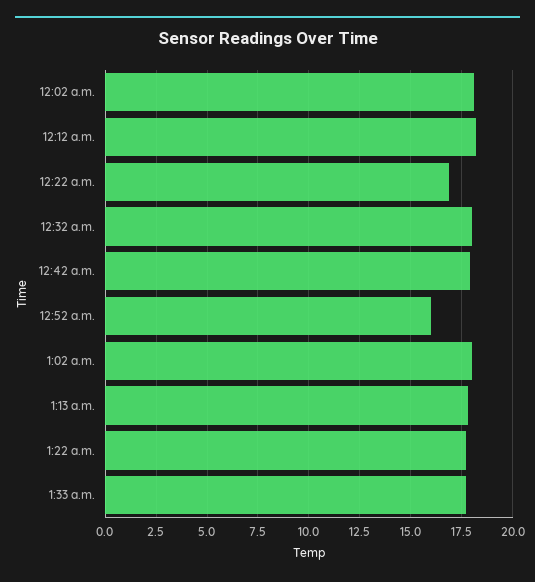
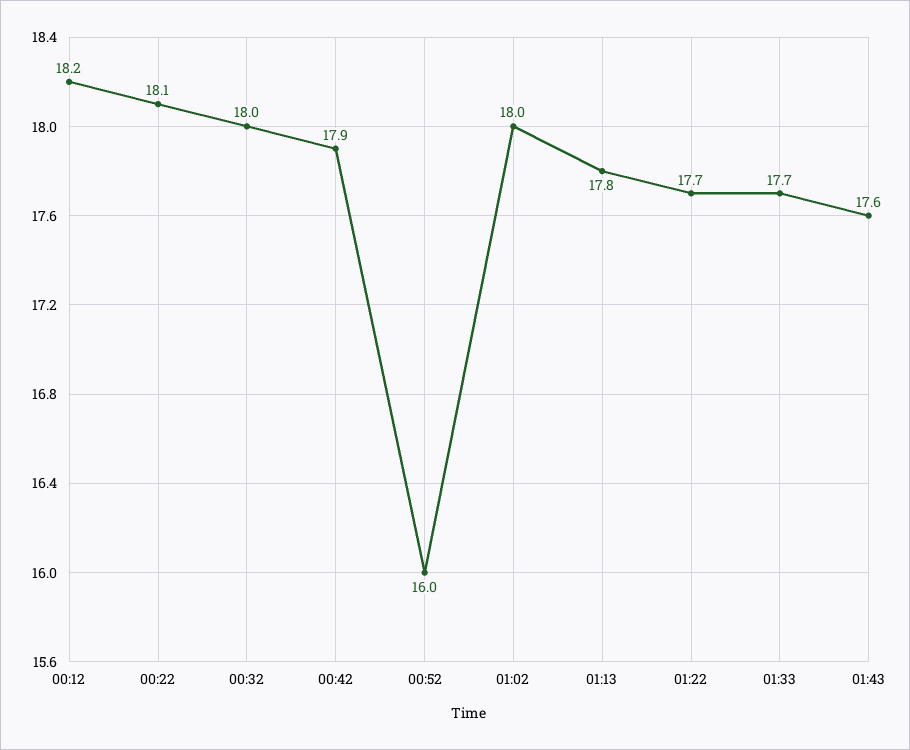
12:02 a.m.: 18 -> none
12:22 a.m.: 17 -> 18.1
01:43: none -> 17.6

